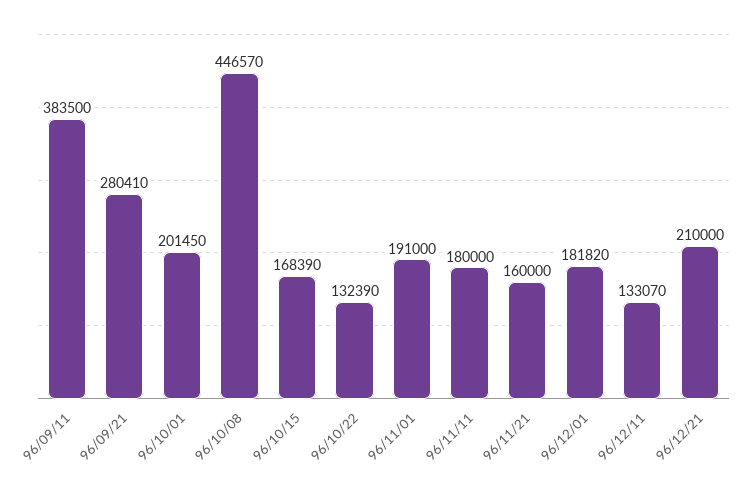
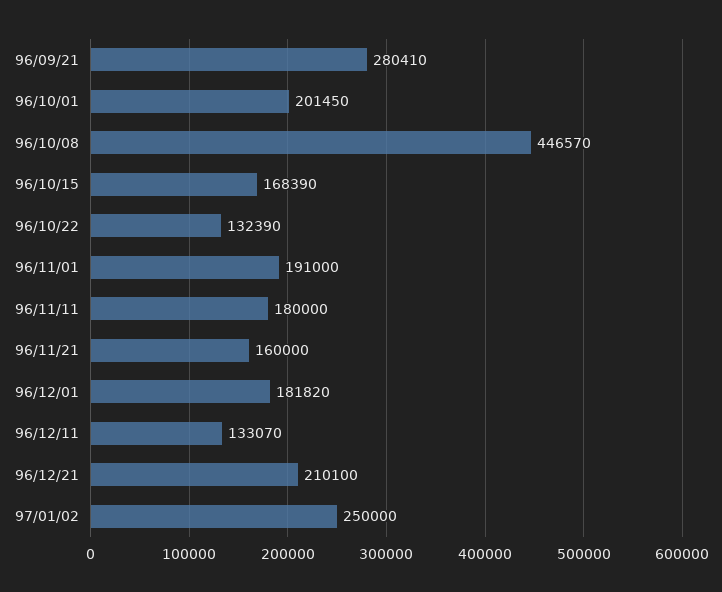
96/09/11: 383500 -> none
96/12/21: 210000 -> 210100
97/01/02: none -> 250000

